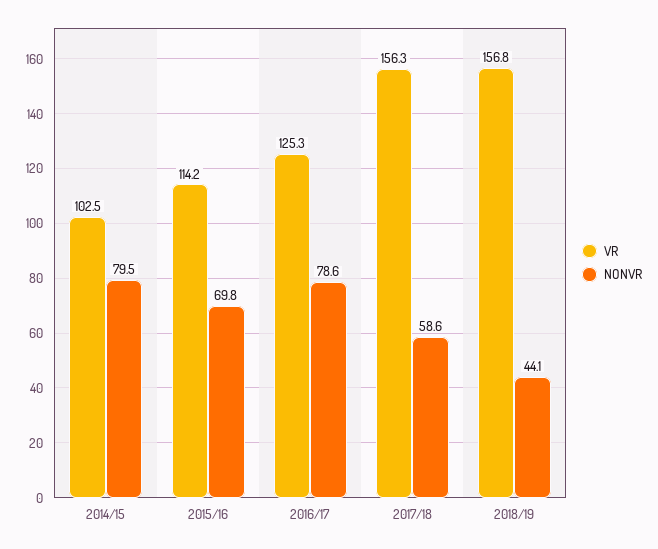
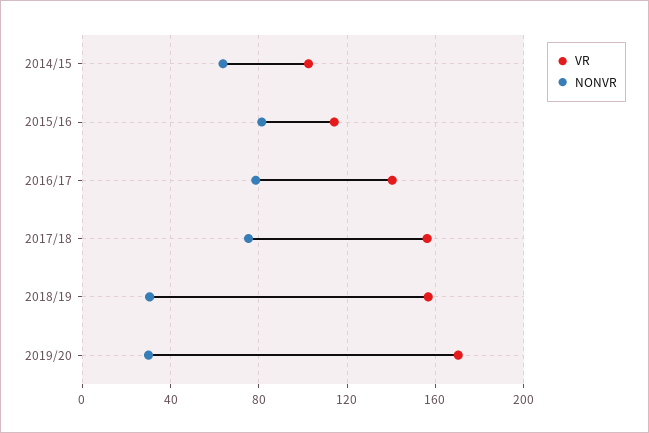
NONVR, 2014/15: 79.5 -> 65
NONVR, 2015/16: 69.8 -> 80
VR, 2016/17: 125.3 -> 140
NONVR, 2017/18: 58.6 -> 75
NONVR, 2018/19: 44.1 -> 30
VR, 2019/20: none -> 170
NONVR, 2019/20: none -> 30

